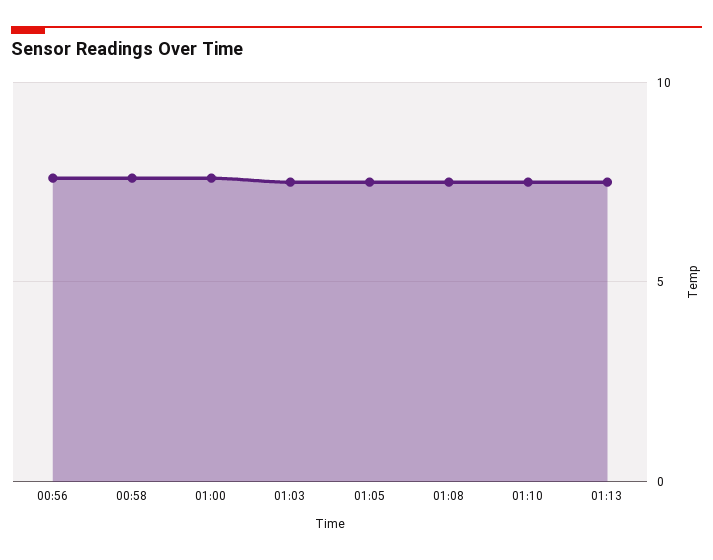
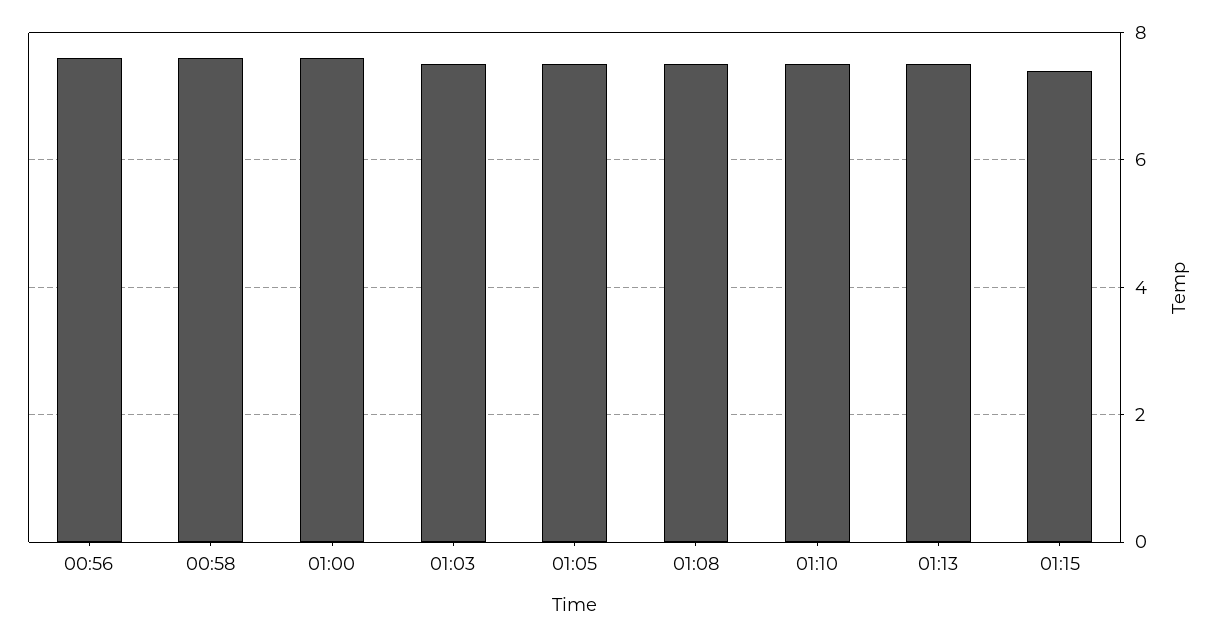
01:15: none -> 7.5

